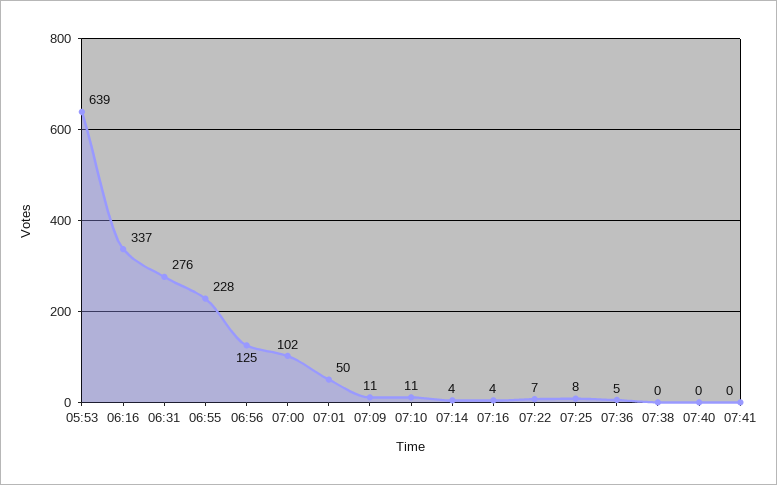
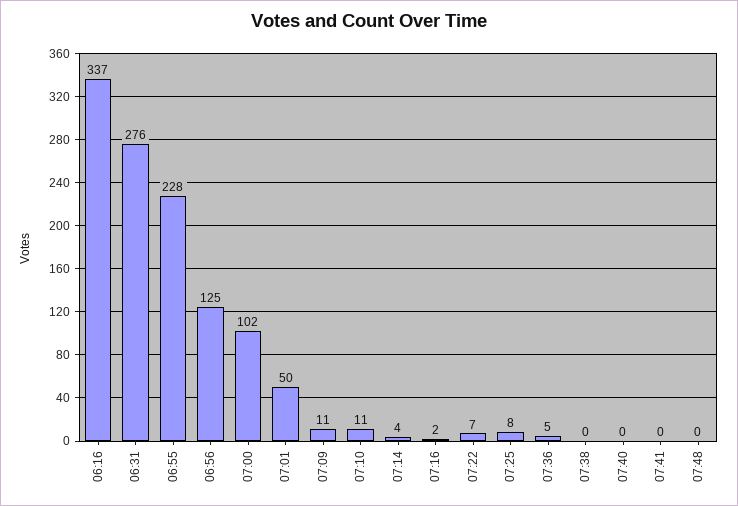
05:53: 639 -> none
07:16: 4 -> 2
07:48: none -> 0

